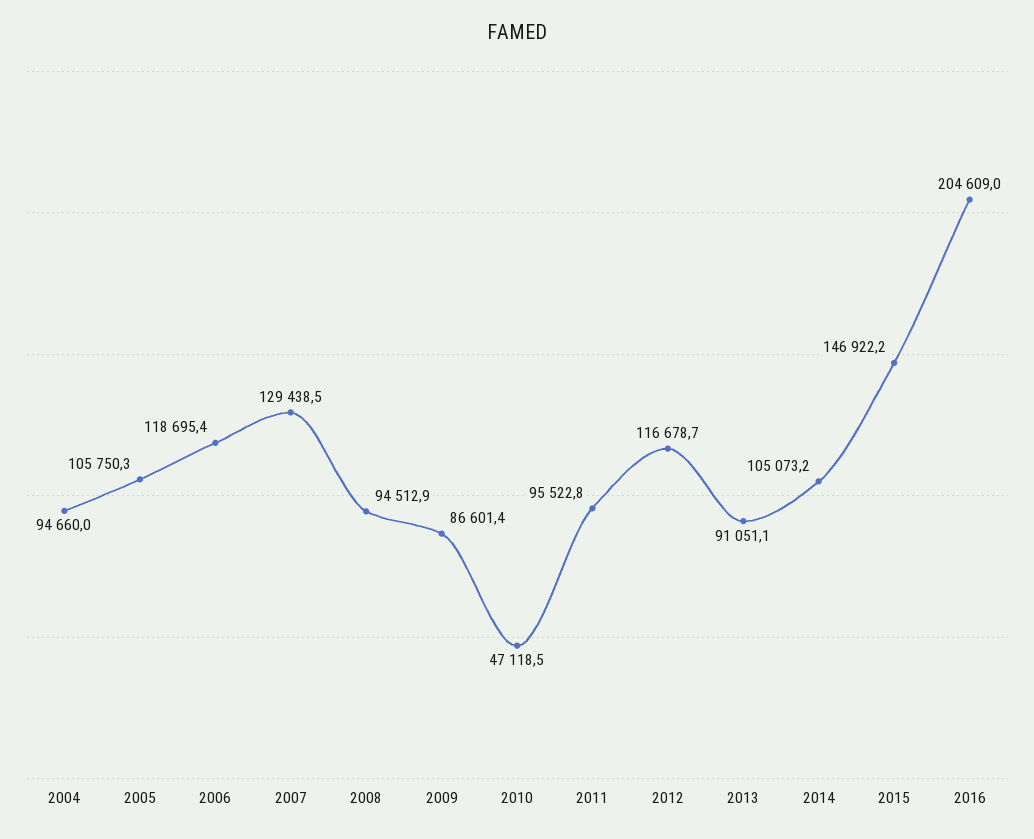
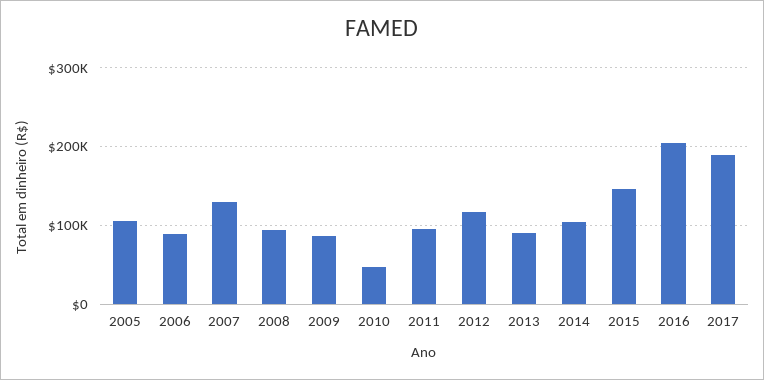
2004: 94660 -> none
2006: 118695.4 -> 90000
2017: none -> 190000

